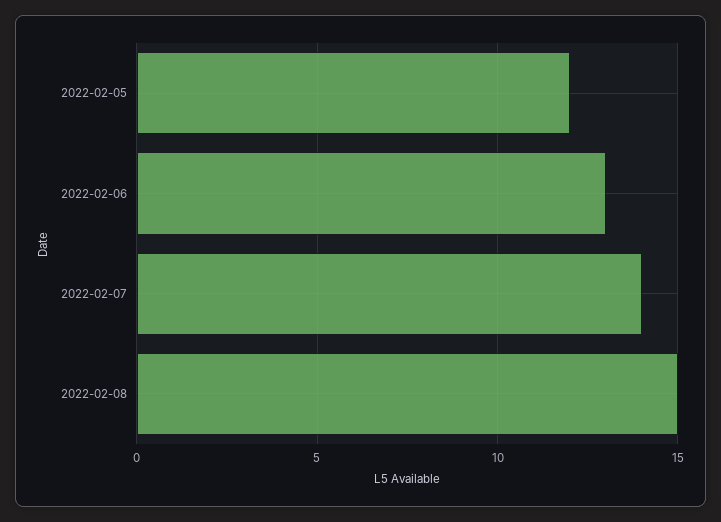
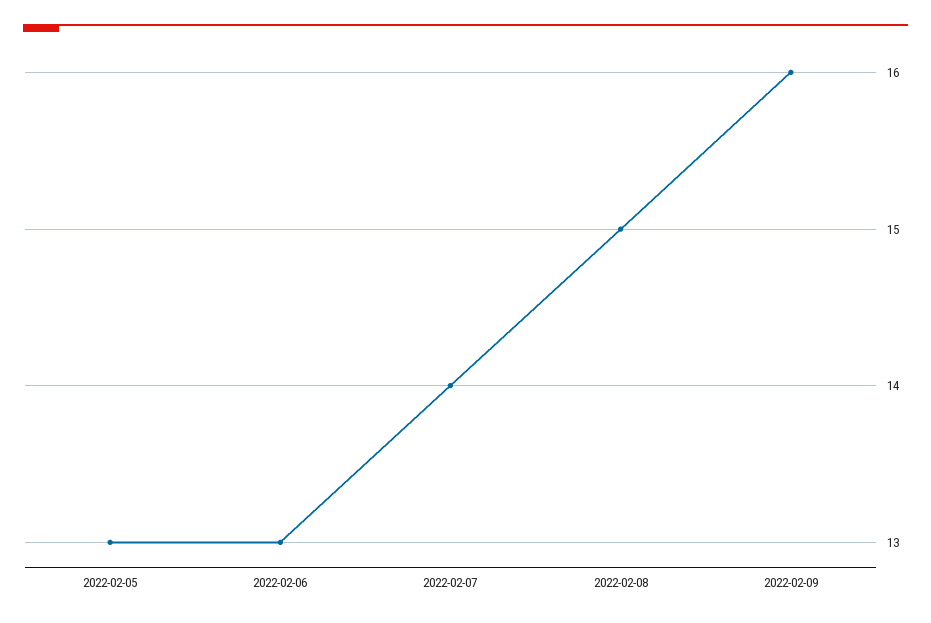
2022-02-05: 12 -> 13
2022-02-09: none -> 16

